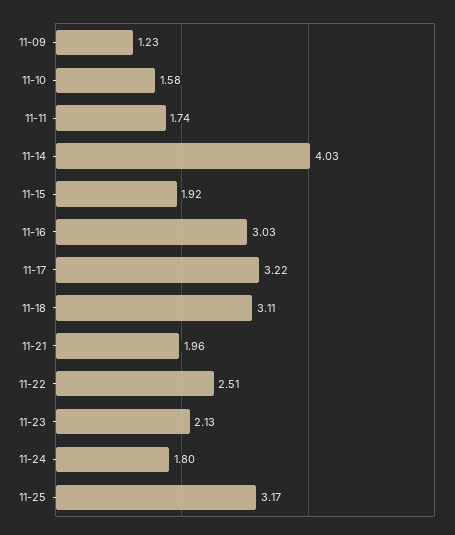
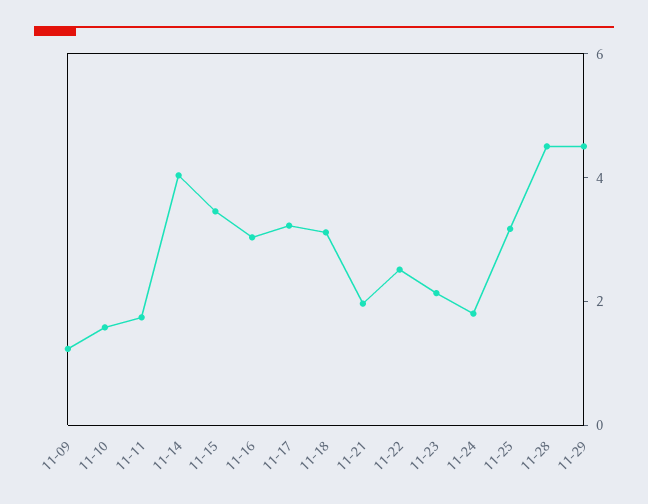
11-15: 1.92 -> 3.5
11-28: none -> 4.5
11-29: none -> 4.5

